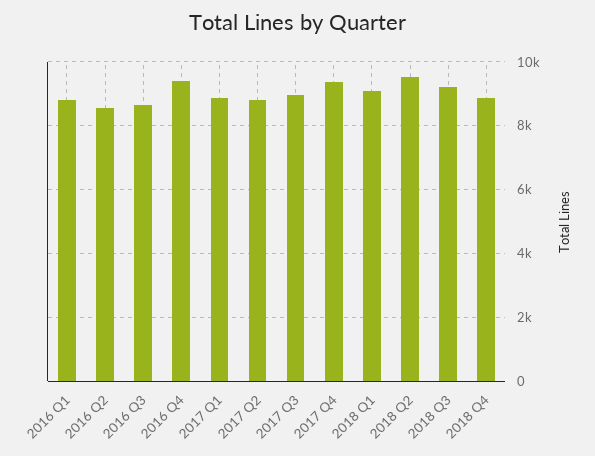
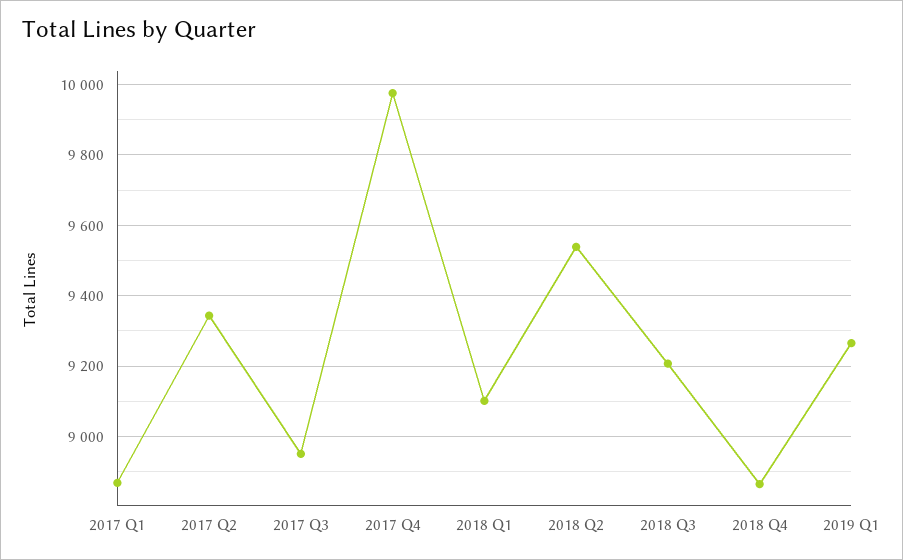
2016 Q1: 8800 -> none
2016 Q2: 8600 -> none
2016 Q3: 8600 -> none
2016 Q4: 9400 -> none
2017 Q2: 8800 -> 9340
2017 Q4: 9400 -> 9980
2019 Q1: none -> 9260

